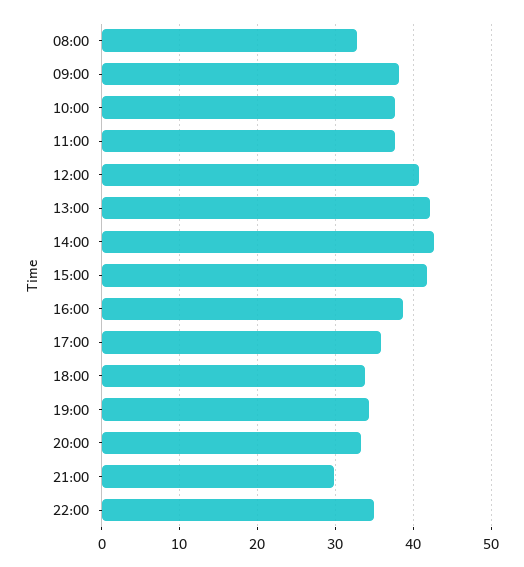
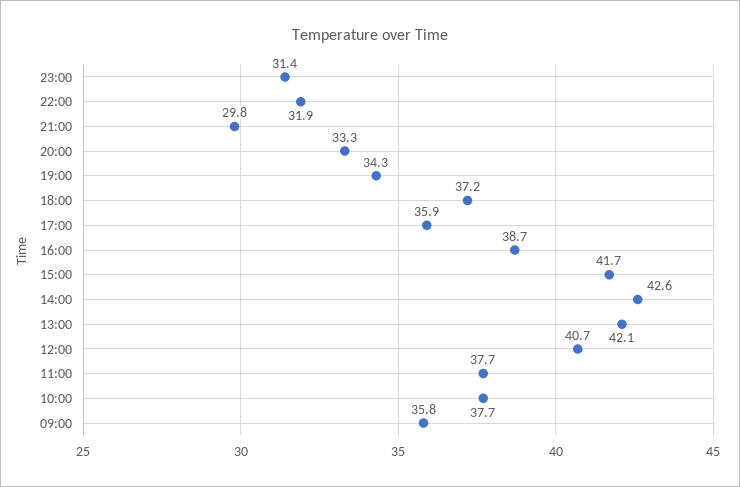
08:00: 33 -> none
09:00: 38 -> 35.8
18:00: 34 -> 37.2
22:00: 35 -> 31.9
23:00: none -> 31.4

